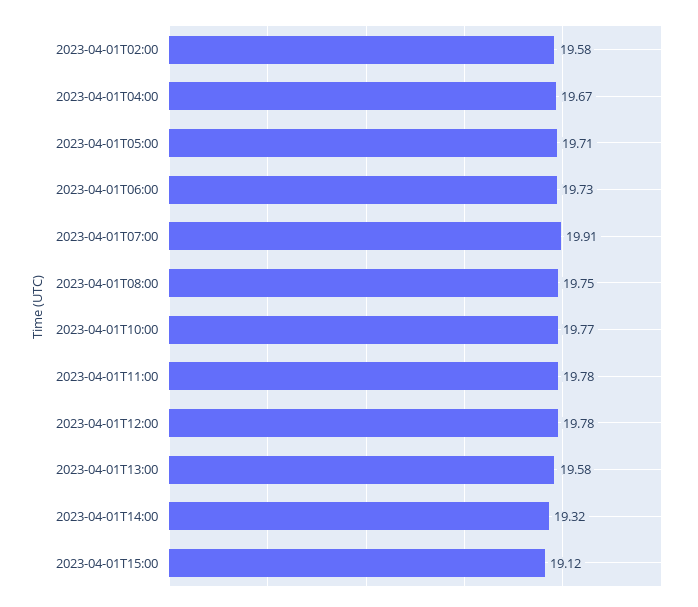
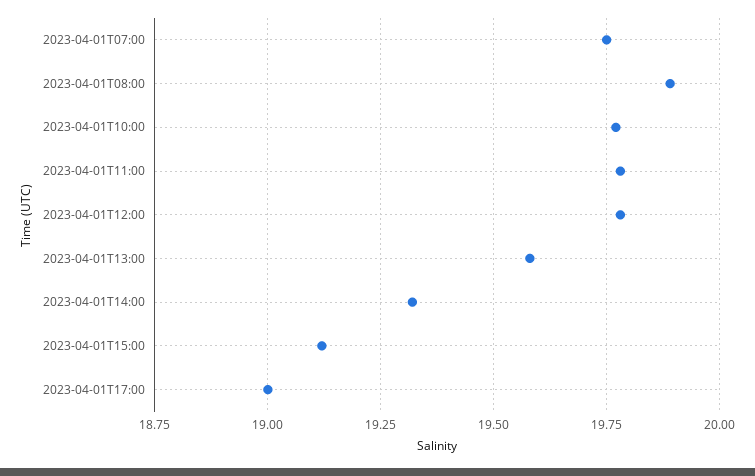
2023-04-01T02:00: 19.58 -> none
2023-04-01T04:00: 19.67 -> none
2023-04-01T05:00: 19.71 -> none
2023-04-01T06:00: 19.73 -> none
2023-04-01T07:00: 19.91 -> 19.75
2023-04-01T08:00: 19.75 -> 19.9
2023-04-01T17:00: none -> 19

